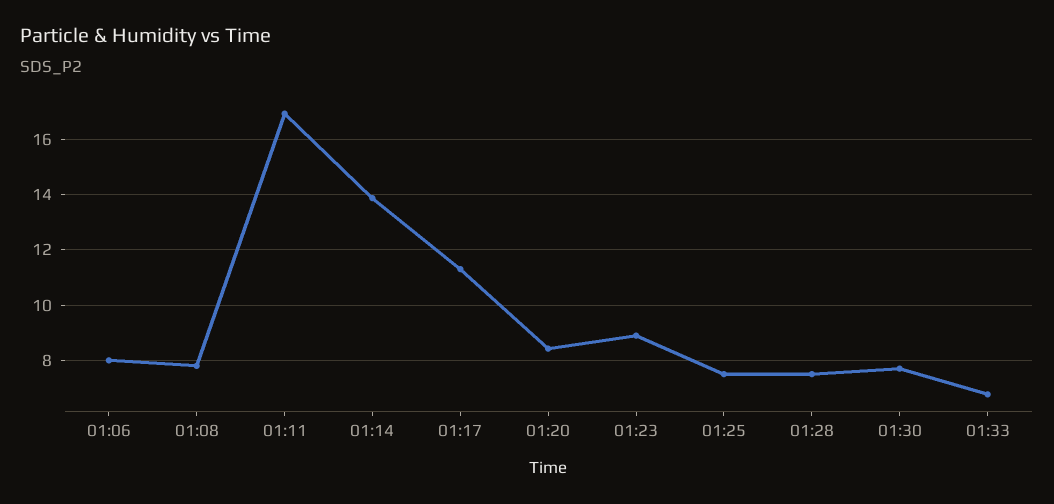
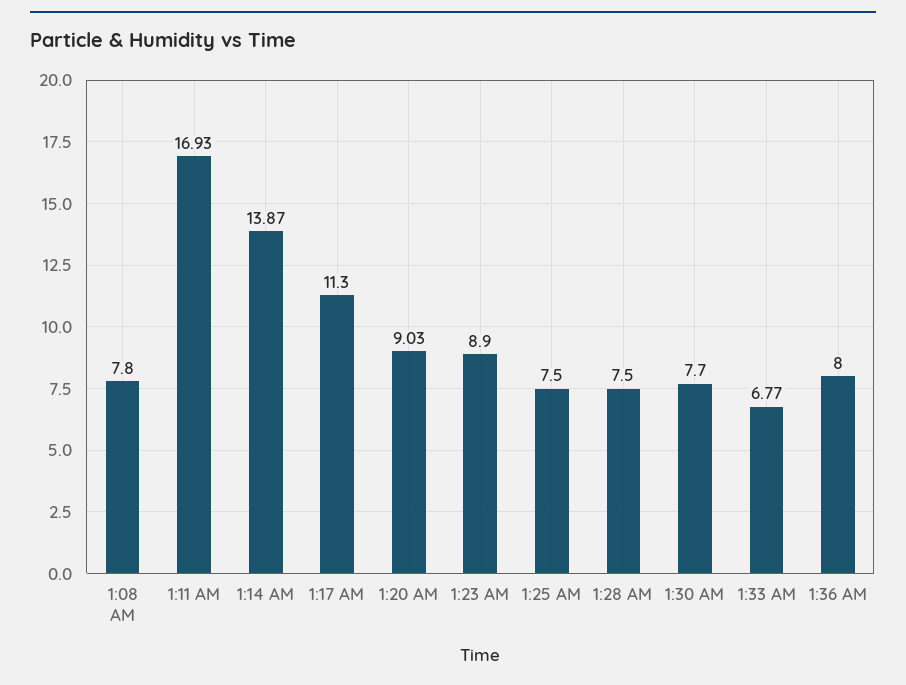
01:06: 8 -> none
01:20: 8.5 -> 9.03
1:36 AM: none -> 8

